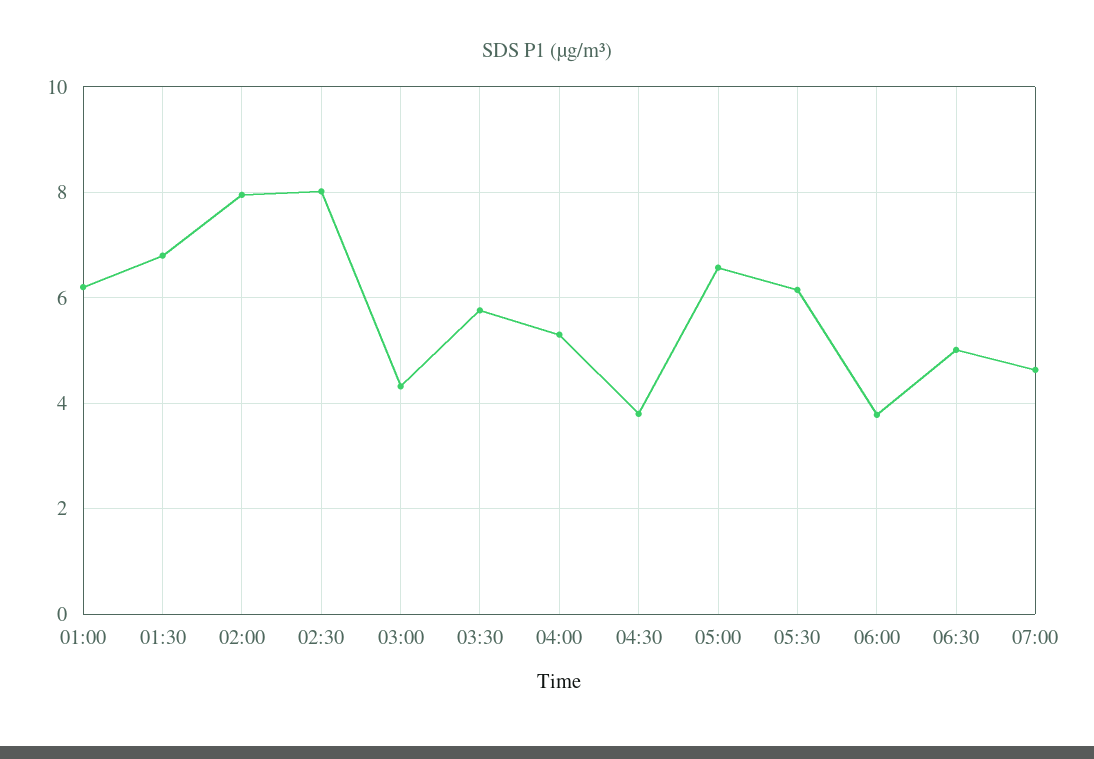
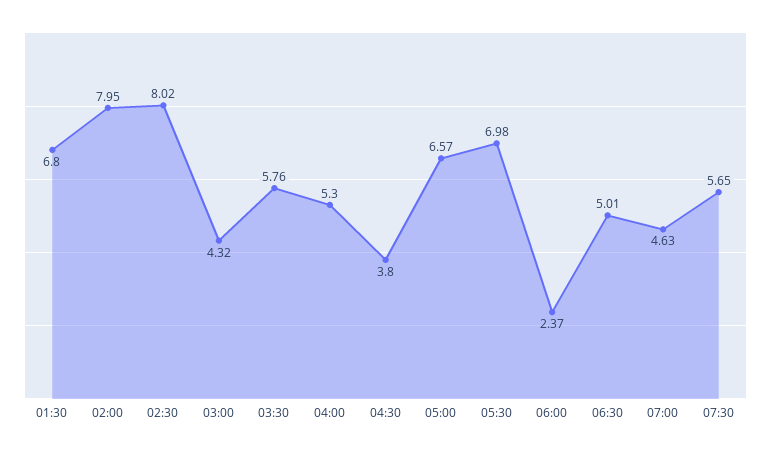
01:00: 6.2 -> none
05:30: 6.2 -> 6.98
06:00: 3.8 -> 2.37
07:30: none -> 5.65

